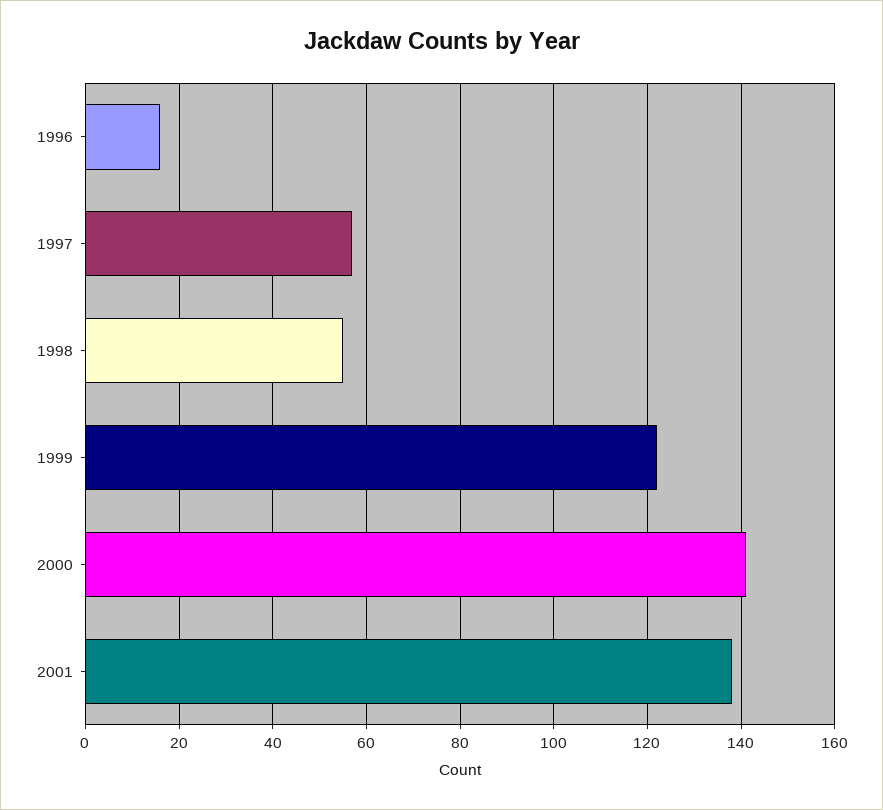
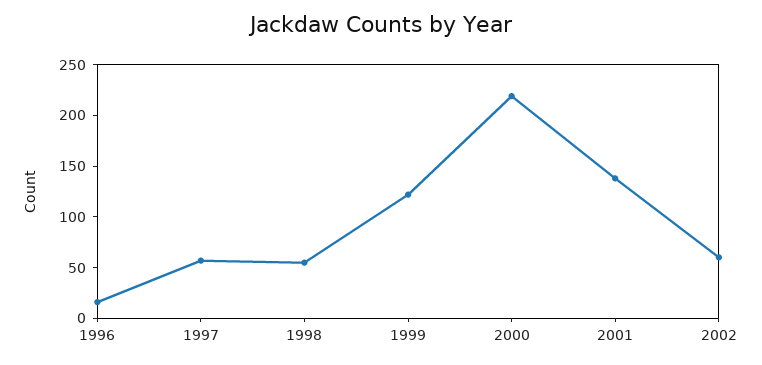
2000: 140 -> 220
2002: none -> 60

